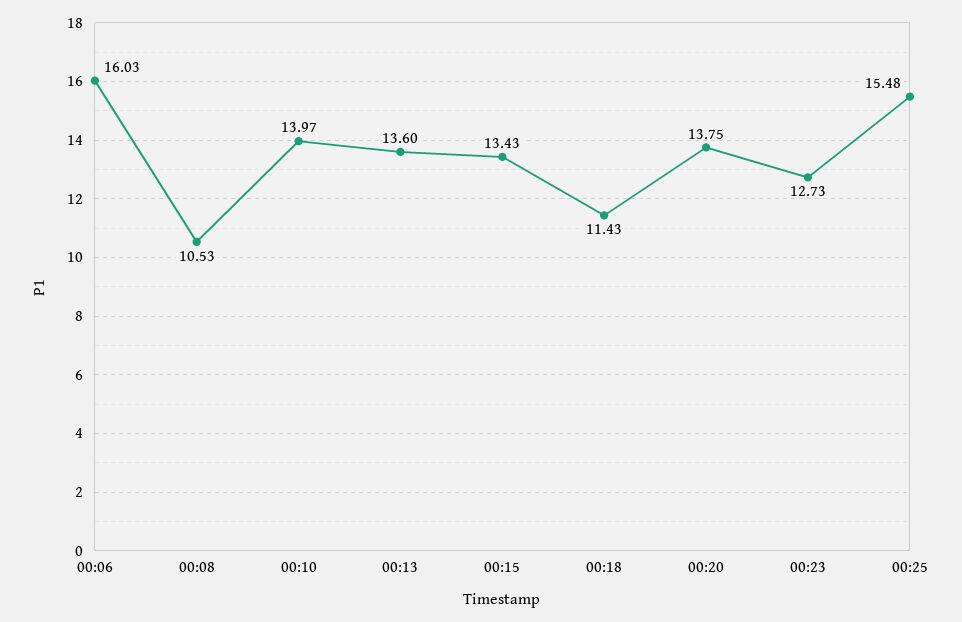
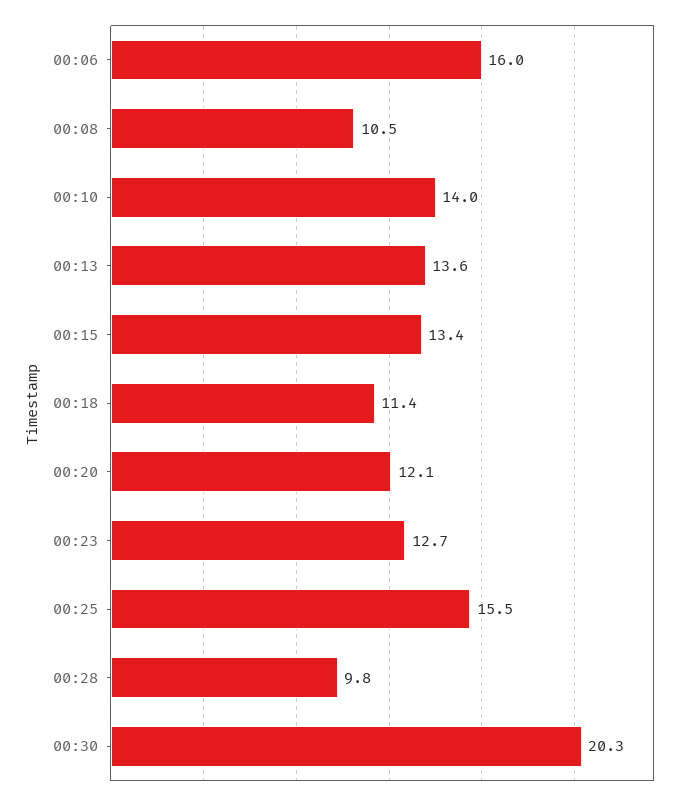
00:20: 13.75 -> 12.1
00:28: none -> 9.8
00:30: none -> 20.3

